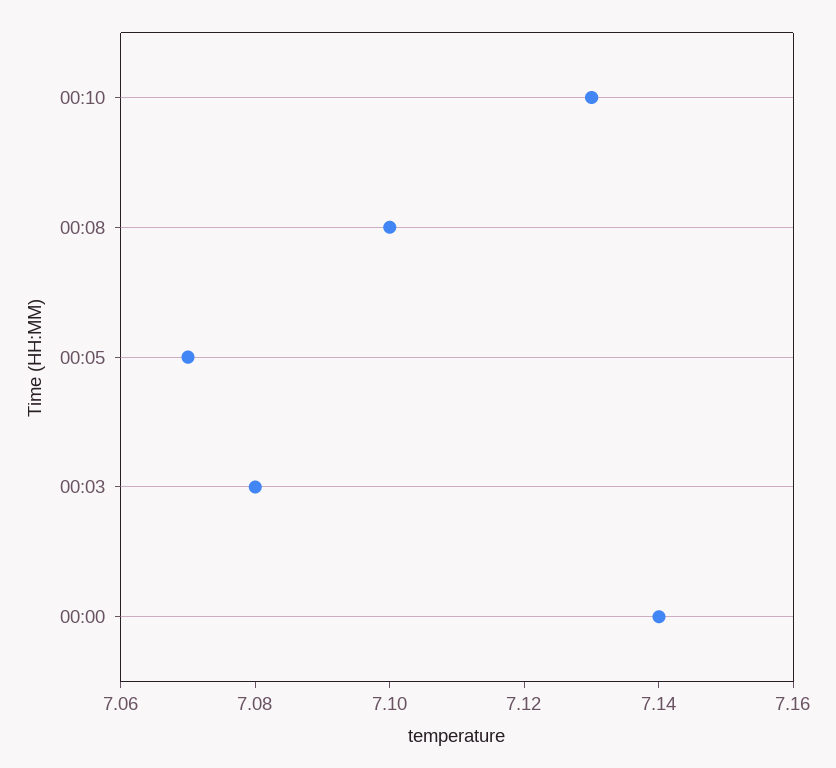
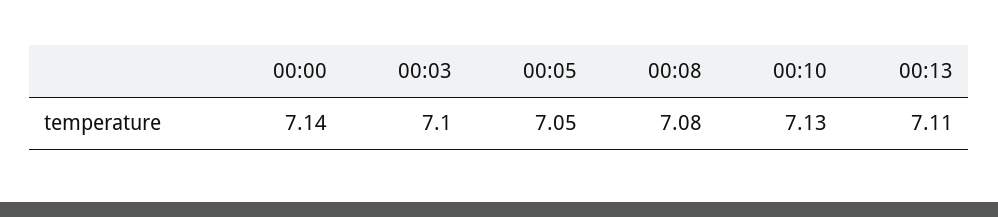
00:08: 7.1 -> 7.08
00:05: 7.07 -> 7.05
00:03: 7.08 -> 7.1
00:13: none -> 7.11

